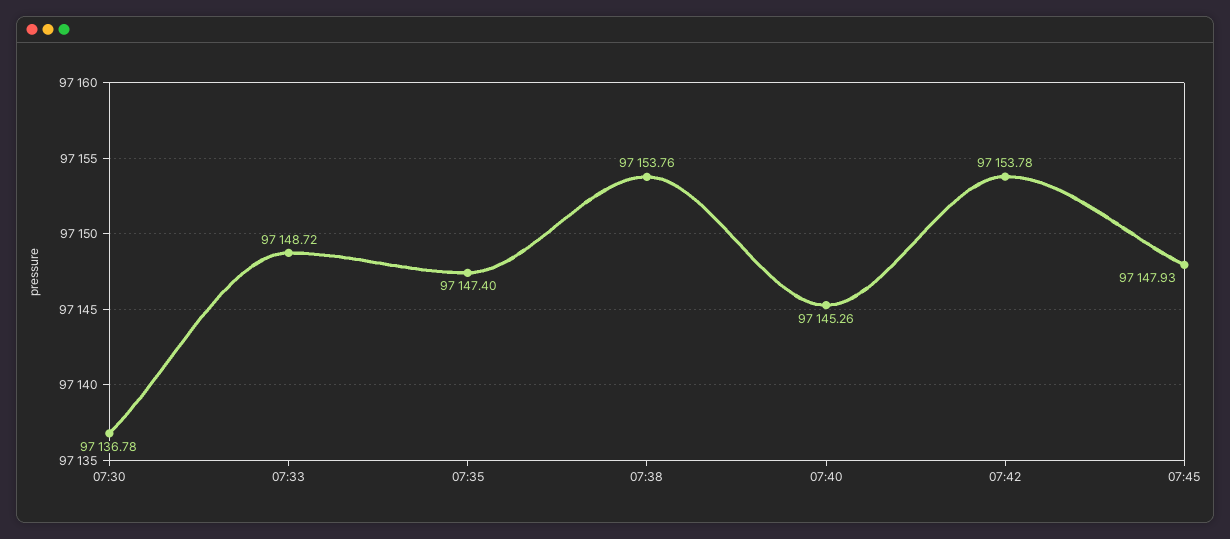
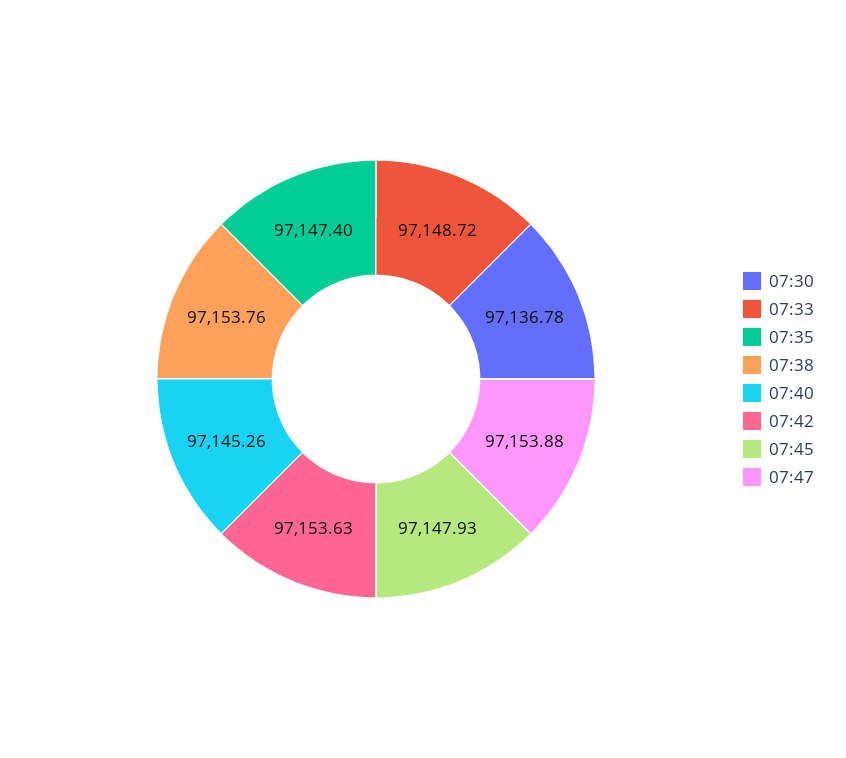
07:42: 97153.78 -> 97153.63
07:47: none -> 97153.88

